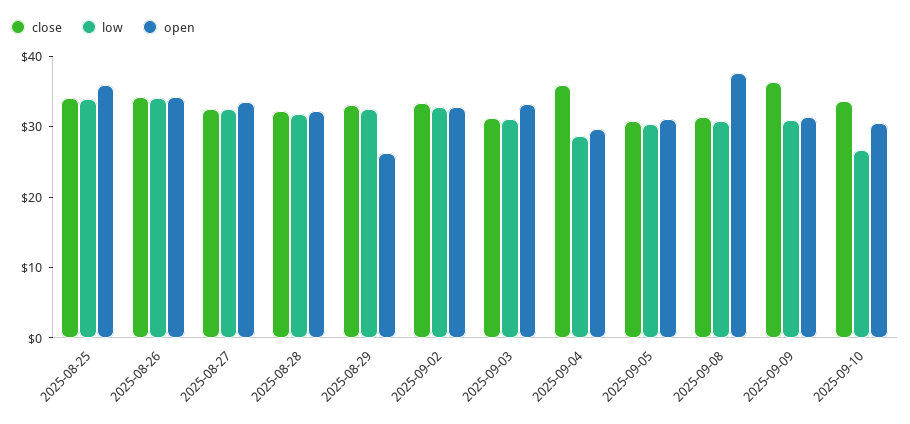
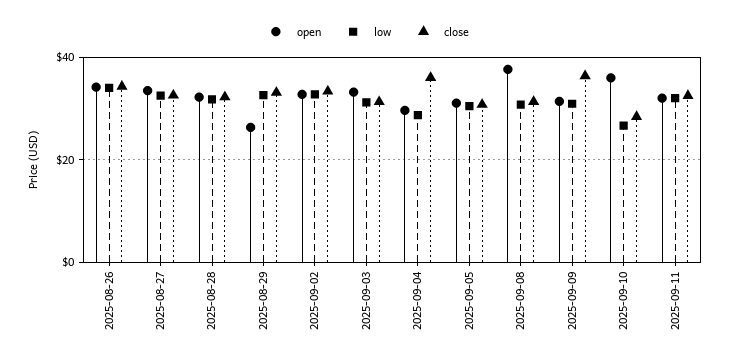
close, 2025-08-25: 34 -> none
low, 2025-08-25: 34 -> none
open, 2025-08-25: 36 -> none
close, 2025-09-10: 34 -> 28
open, 2025-09-10: 30 -> 36
open, 2025-09-11: none -> 32
low, 2025-09-11: none -> 32
close, 2025-09-11: none -> 32

